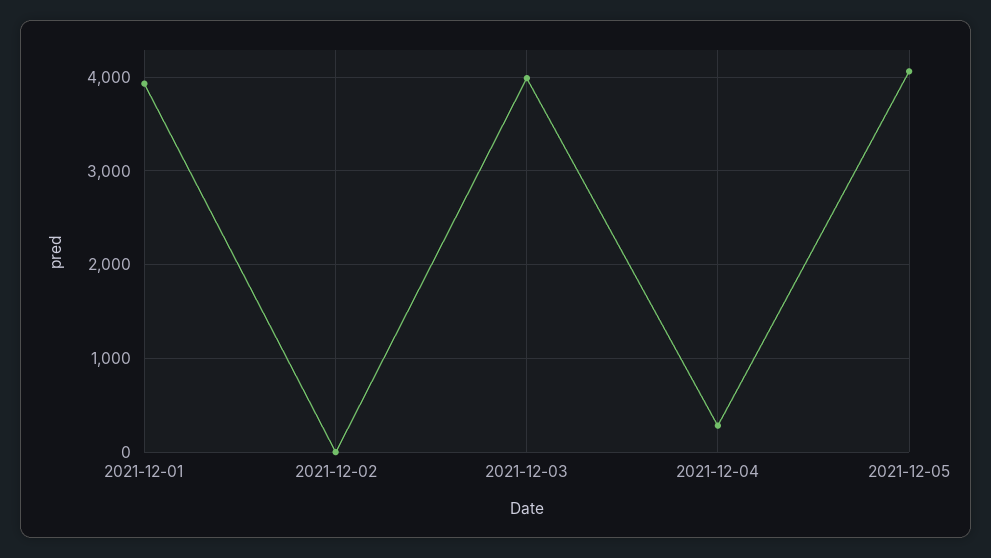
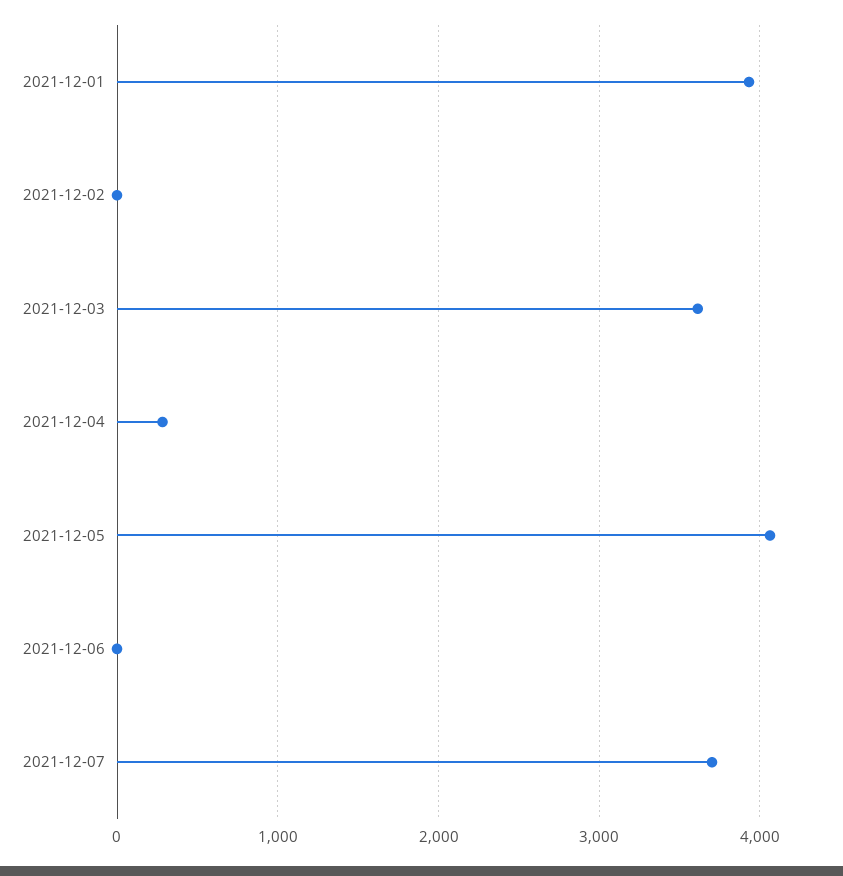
2021-12-03: 4000 -> 3600
2021-12-06: none -> 0
2021-12-07: none -> 3700

